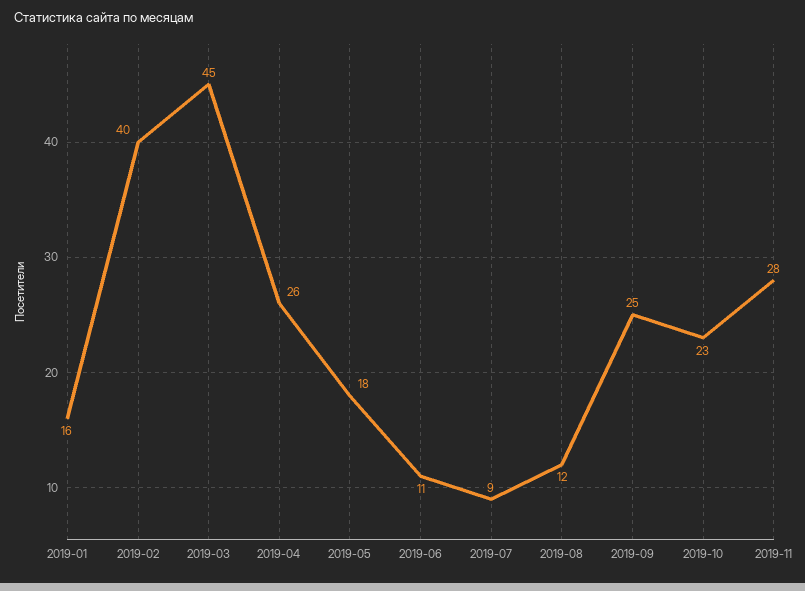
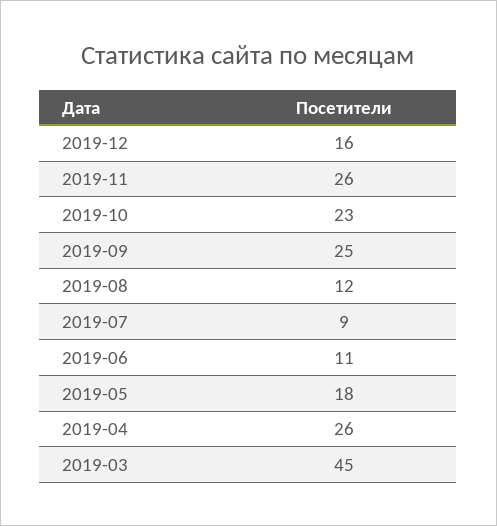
2019-01: 16 -> none
2019-02: 40 -> none
2019-11: 28 -> 26
2019-12: none -> 16

